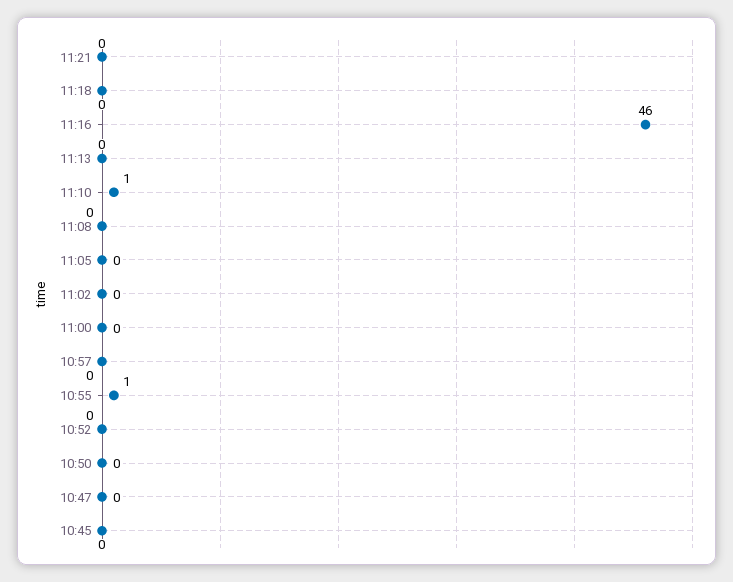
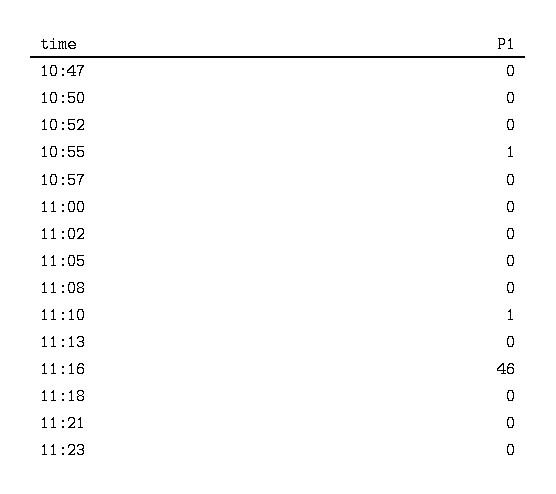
10:45: 0 -> none
11:23: none -> 0

